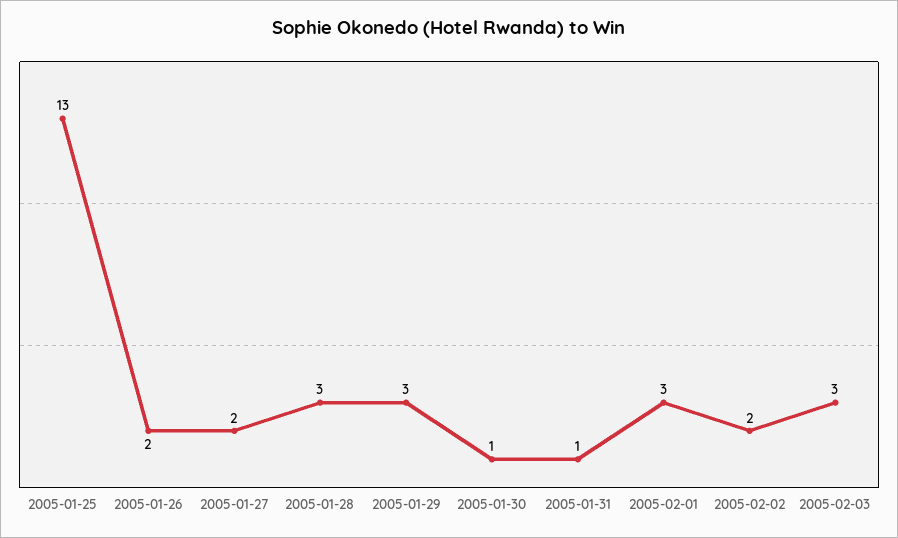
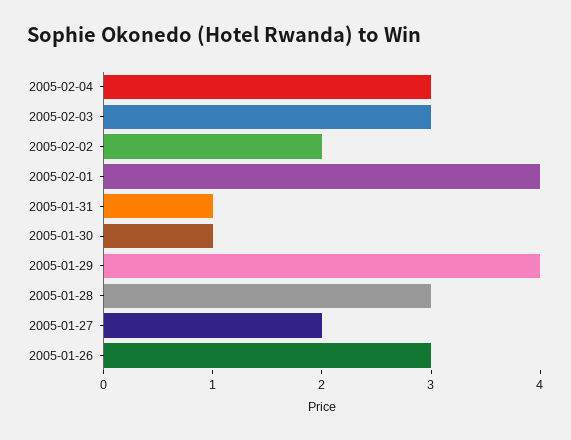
2005-01-25: 13 -> none
2005-01-26: 2 -> 3
2005-01-29: 3 -> 4
2005-02-01: 3 -> 4
2005-02-04: none -> 3

